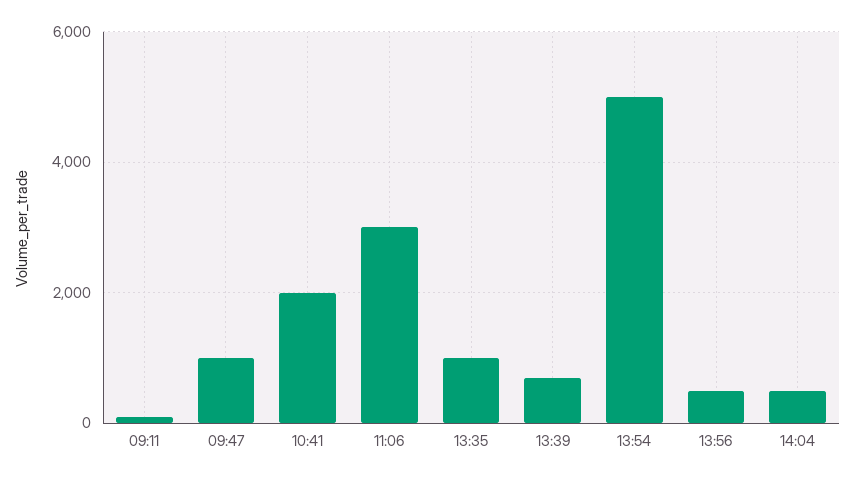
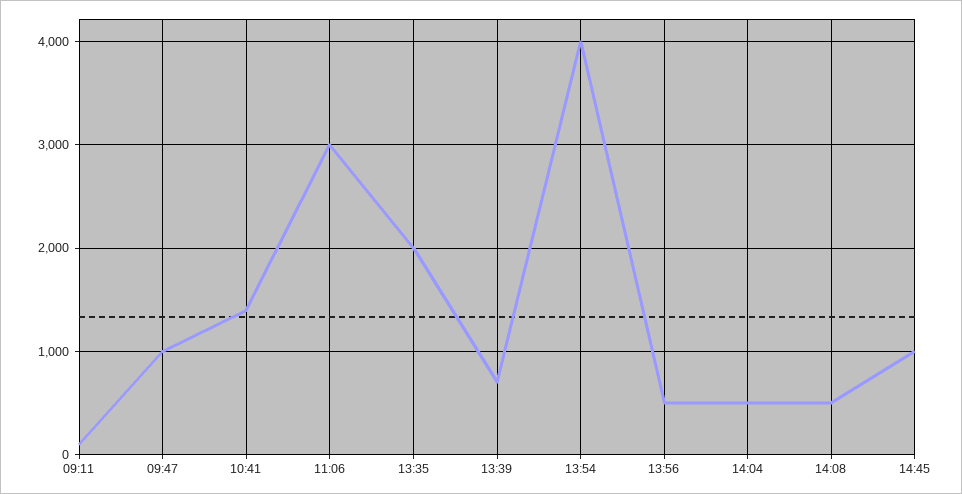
10:41: 2000 -> 1400
13:35: 1000 -> 2000
13:54: 5000 -> 4000
14:08: none -> 500
14:45: none -> 1000

